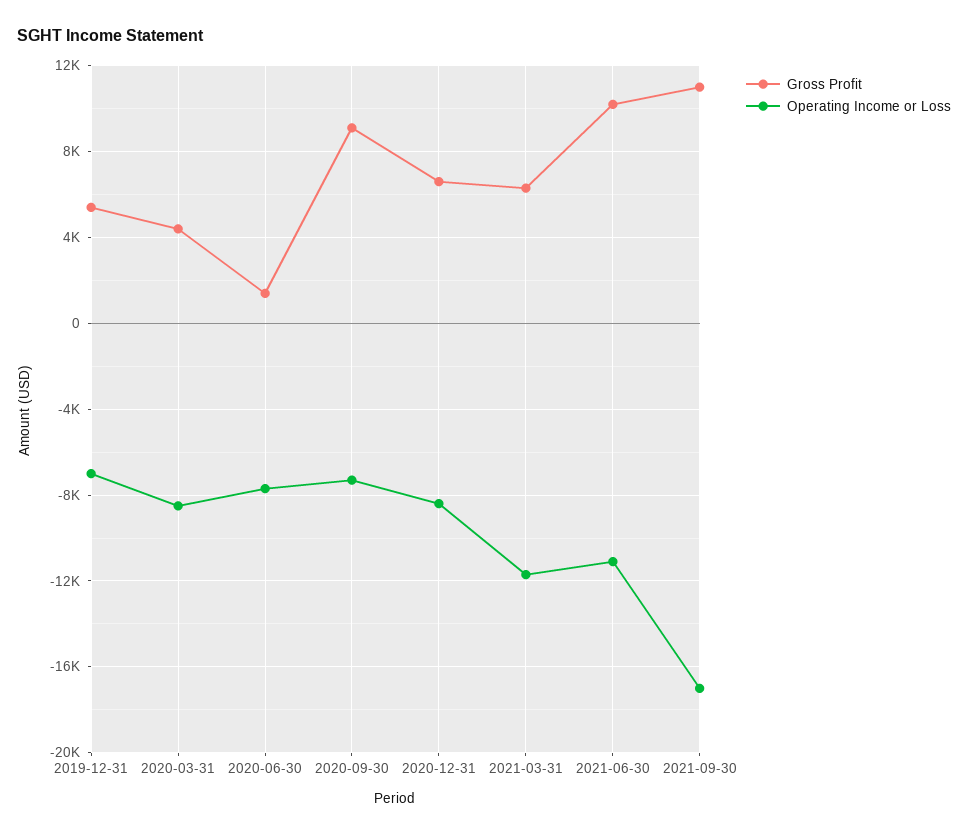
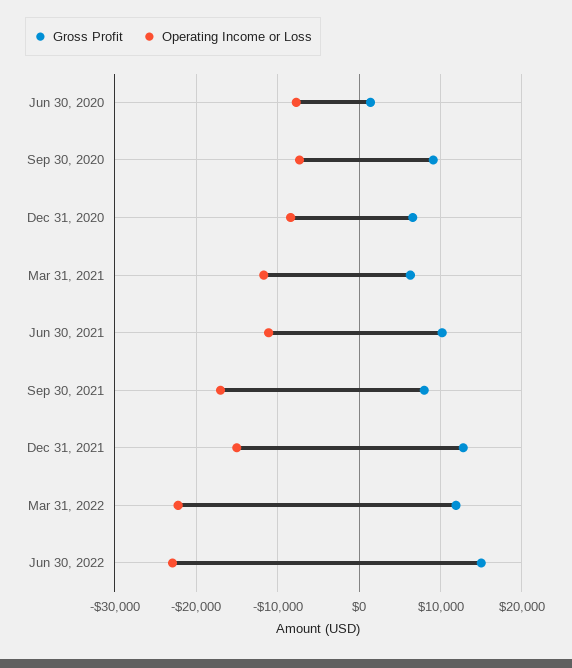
Gross Profit, 2019-12-31: 5500 -> none
Operating Income or Loss, 2019-12-31: -7000 -> none
Gross Profit, 2020-03-31: 4500 -> none
Operating Income or Loss, 2020-03-31: -8500 -> none
Gross Profit, 2021-09-30: 11000 -> 8000
Gross Profit, Dec 31, 2021: none -> 13000
Operating Income or Loss, Dec 31, 2021: none -> -15000
Gross Profit, Mar 31, 2022: none -> 12000
Operating Income or Loss, Mar 31, 2022: none -> -22000
Gross Profit, Jun 30, 2022: none -> 15000
Operating Income or Loss, Jun 30, 2022: none -> -23000

